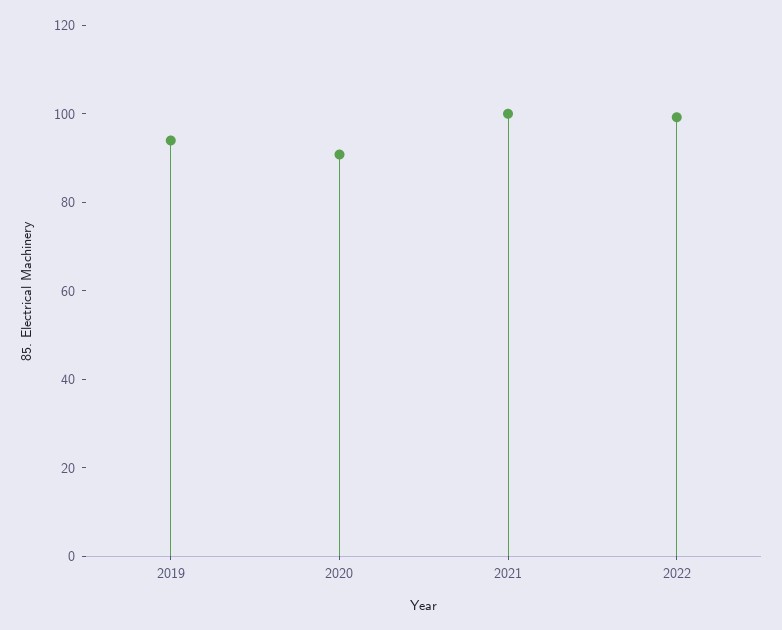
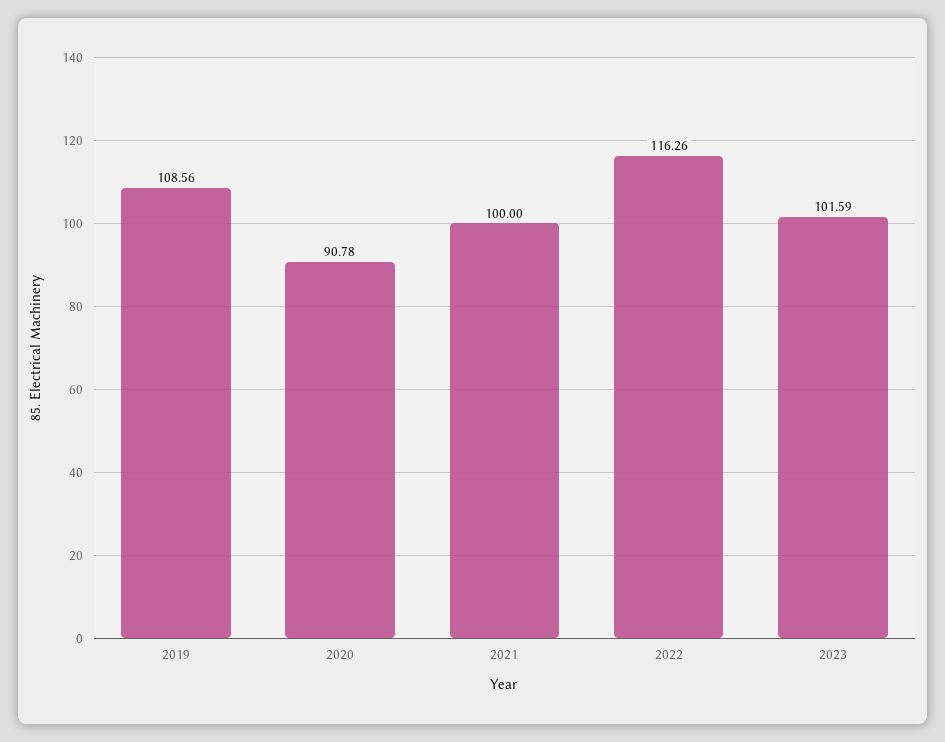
2019: 95 -> 108.56
2022: 100 -> 116.26
2023: none -> 101.59

